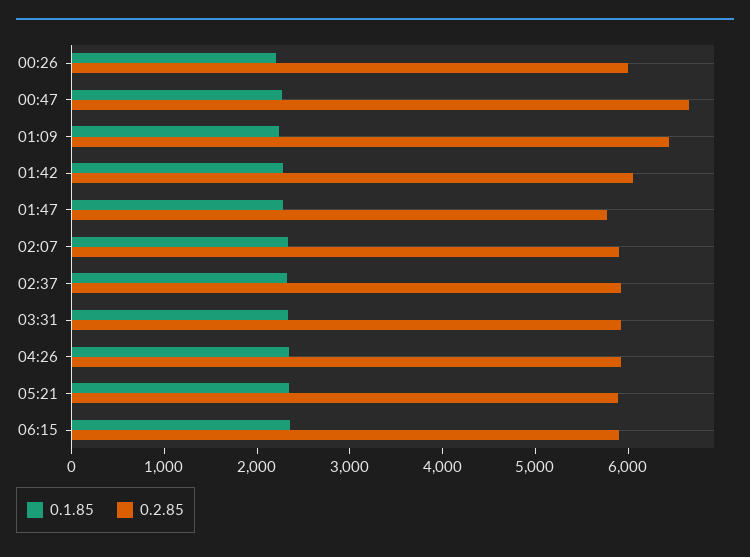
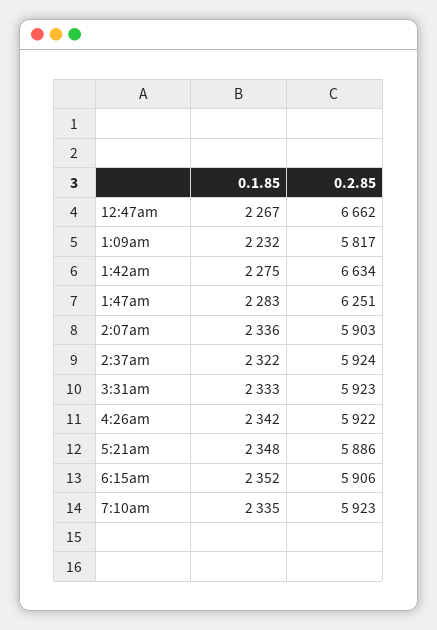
0.1.85, 00:26: 2200 -> none
0.2.85, 00:26: 6000 -> none
0.2.85, 01:09: 6400 -> 5817
0.2.85, 01:42: 6000 -> 6634
0.2.85, 01:47: 5800 -> 6251
0.1.85, 7:10am: none -> 2335
0.2.85, 7:10am: none -> 5923

